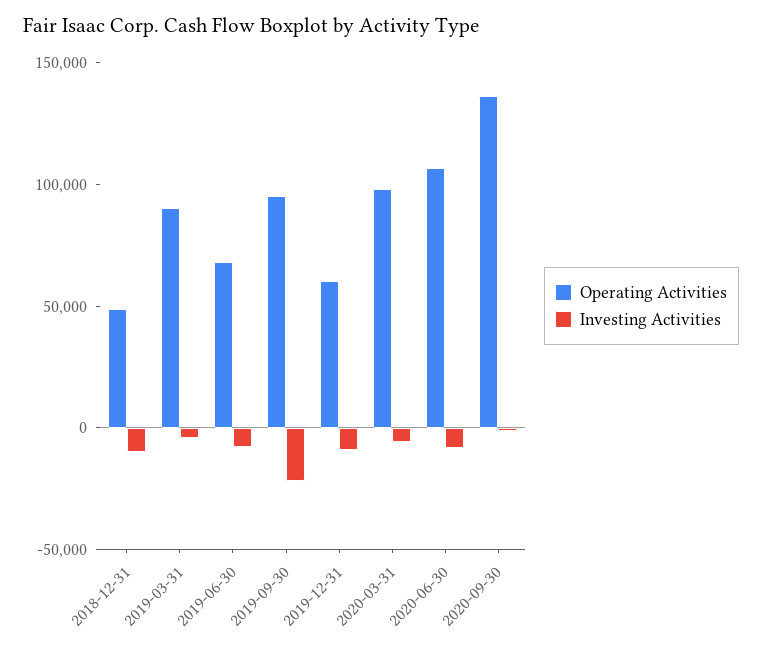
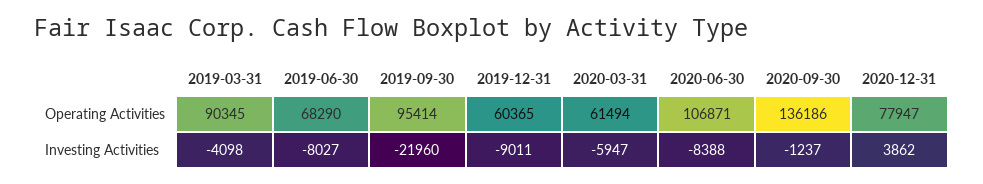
Operating Activities, 2018-12-31: 50000 -> none
Investing Activities, 2018-12-31: -10000 -> none
Operating Activities, 2020-03-31: 100000 -> 61494
Operating Activities, 2020-12-31: none -> 77947
Investing Activities, 2020-12-31: none -> 3862

